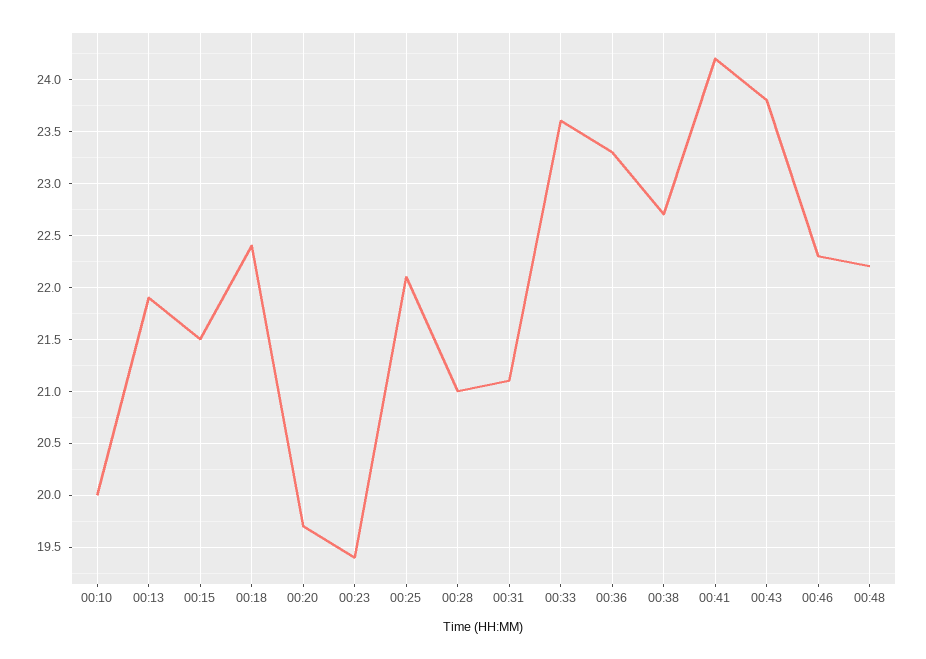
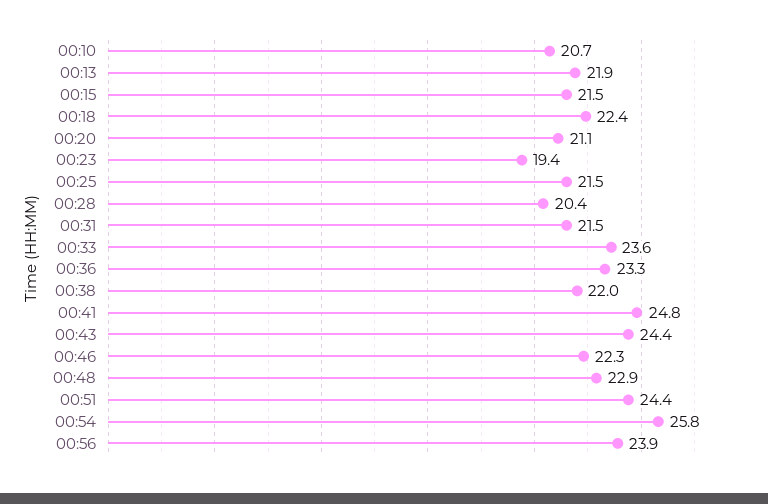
00:10: 20 -> 20.7
00:20: 19.7 -> 21.1
00:25: 22.1 -> 21.5
00:28: 21 -> 20.4
00:31: 21.1 -> 21.5
00:38: 22.7 -> 22
00:41: 24.2 -> 24.8
00:43: 23.8 -> 24.4
00:48: 22.2 -> 22.9
00:51: none -> 24.4
00:54: none -> 25.8
00:56: none -> 23.9

